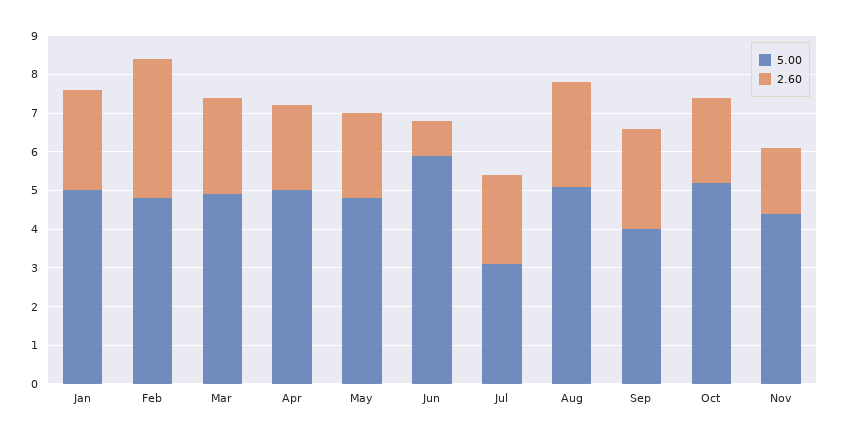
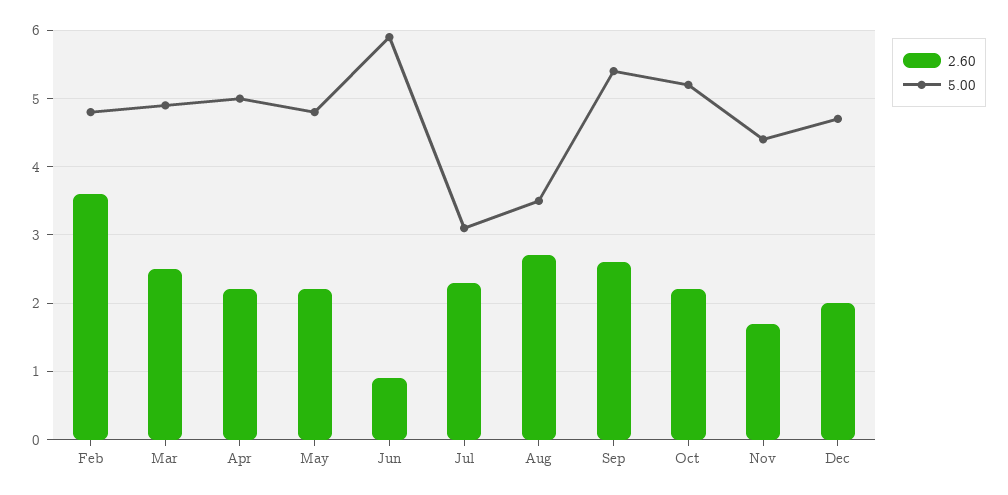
5.00, Jan: 5 -> none
2.60, Jan: 2.5 -> none
5.00, Aug: 5 -> 3.5
5.00, Sep: 4 -> 5.4
2.60, Dec: none -> 2
5.00, Dec: none -> 4.7

